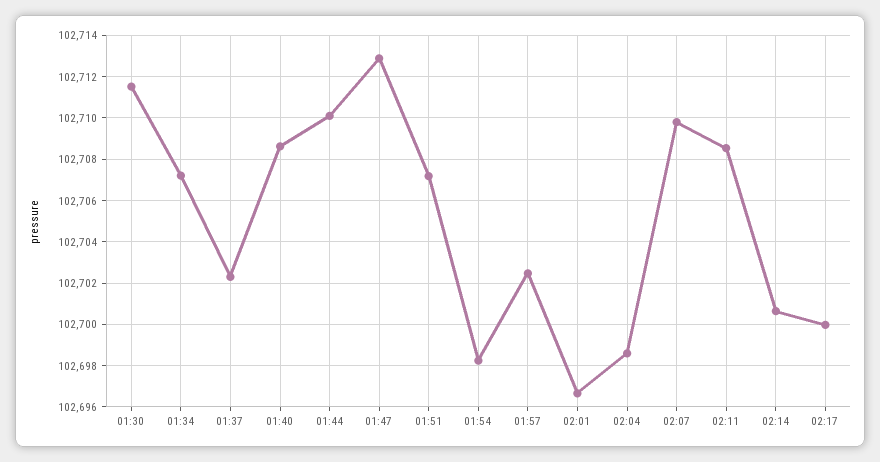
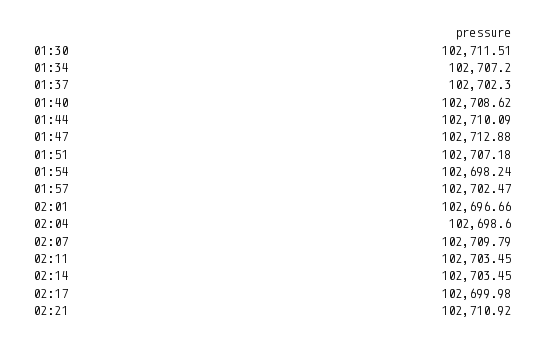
02:11: 102708.5 -> 102703.45
02:14: 102700.5 -> 102703.45
02:21: none -> 102710.92

